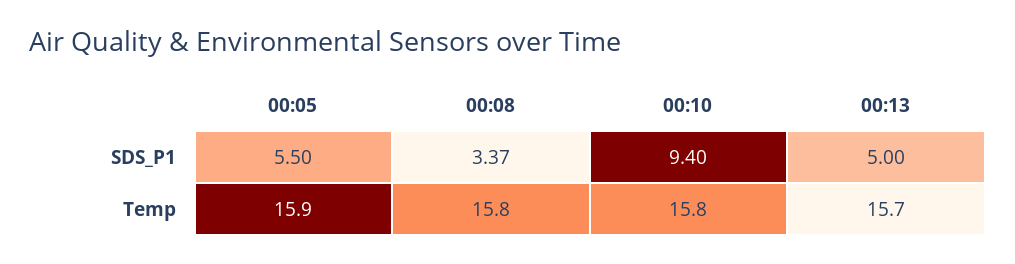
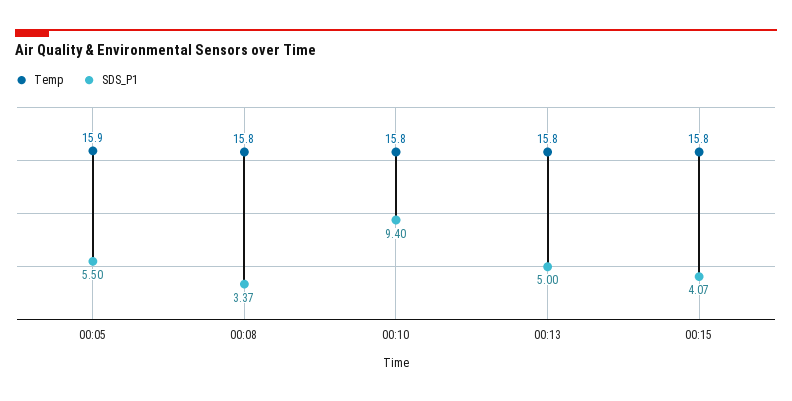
Temp, 00:13: 15.7 -> 15.8
Temp, 00:15: none -> 15.8
SDS_P1, 00:15: none -> 4.07

